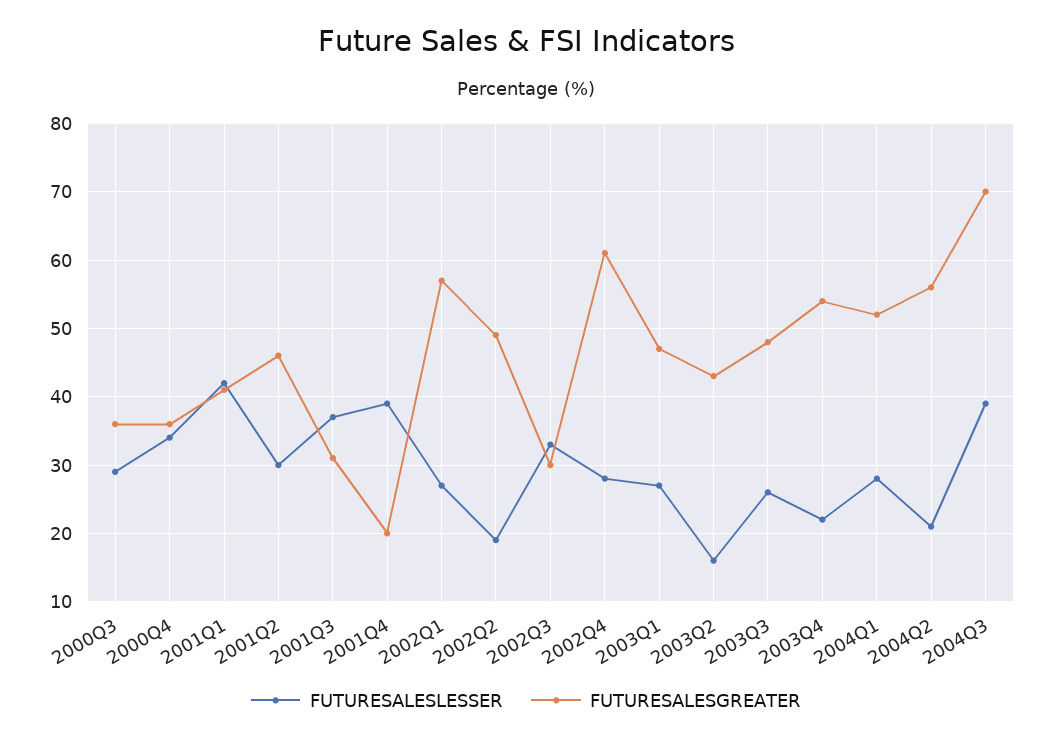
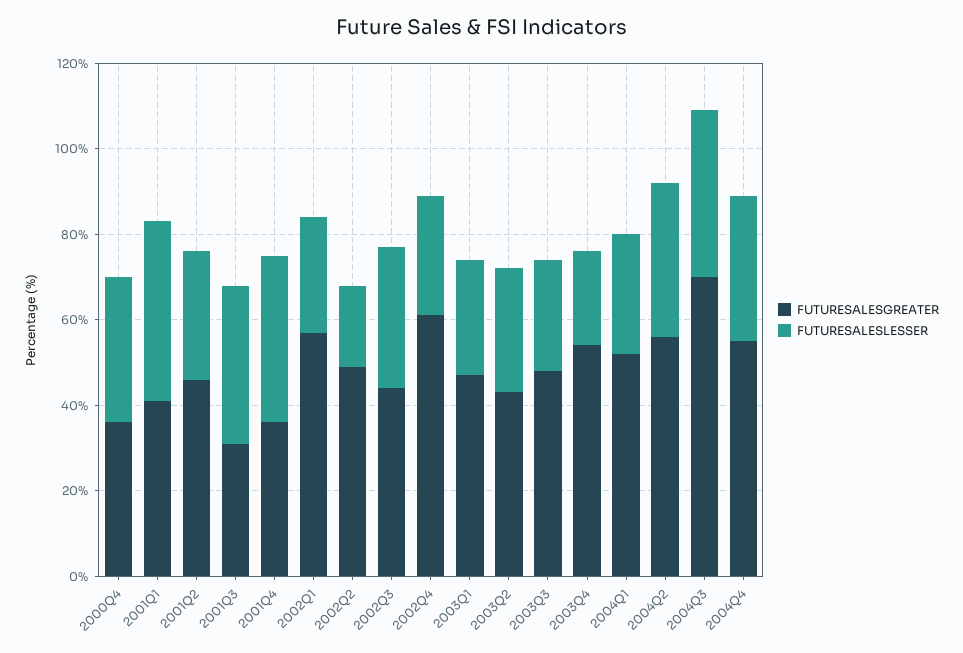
FUTURESALESLESSER, 2000Q3: 29 -> none
FUTURESALESGREATER, 2000Q3: 36 -> none
FUTURESALESGREATER, 2001Q4: 20 -> 35
FUTURESALESGREATER, 2002Q3: 30 -> 45
FUTURESALESLESSER, 2003Q2: 16 -> 30
FUTURESALESLESSER, 2004Q2: 21 -> 35
FUTURESALESGREATER, 2004Q4: none -> 55
FUTURESALESLESSER, 2004Q4: none -> 35

